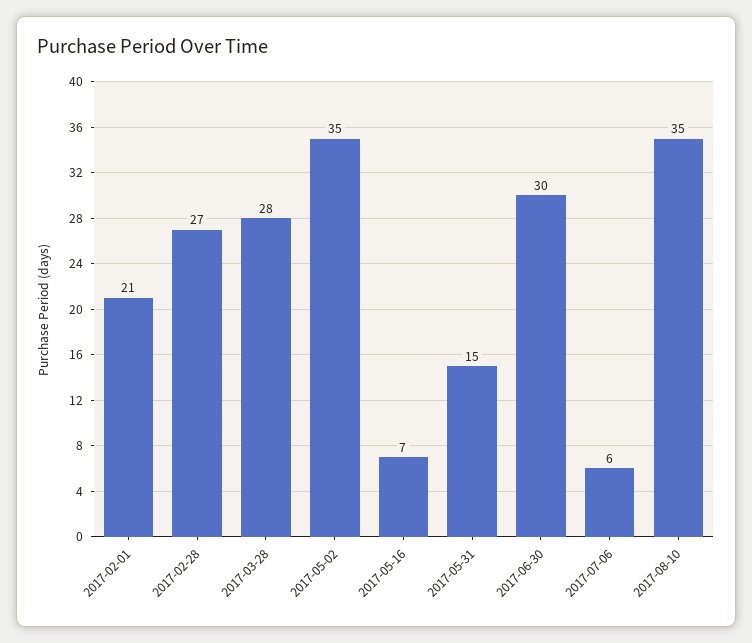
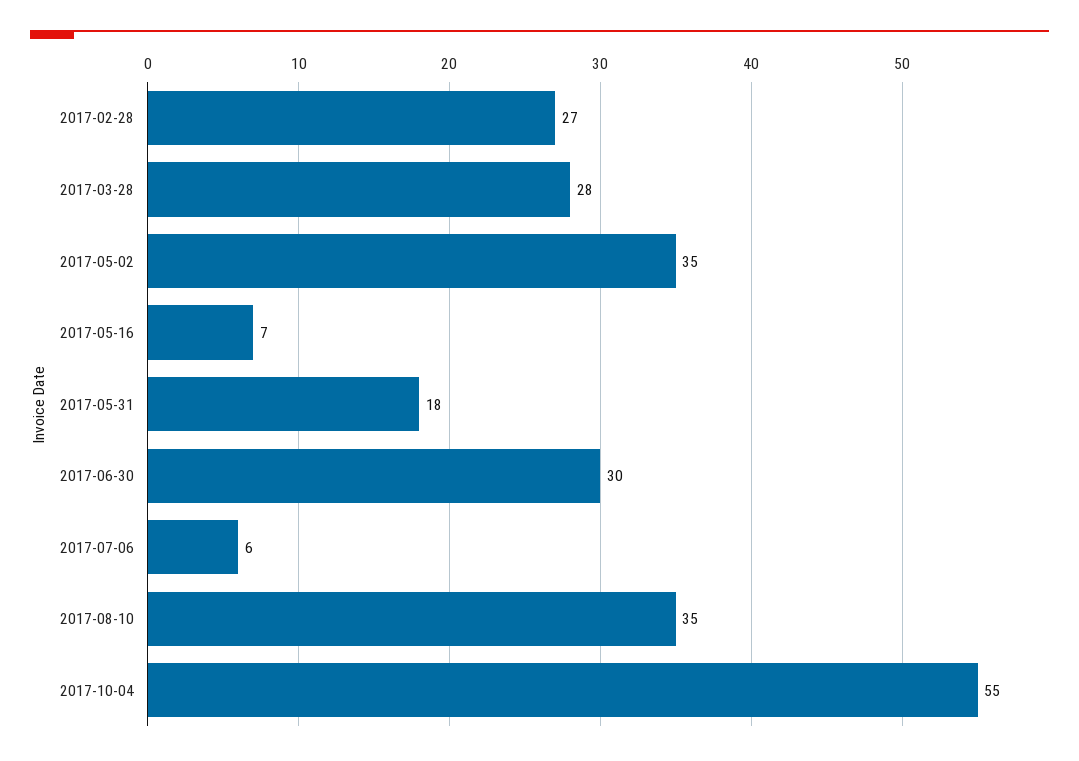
2017-02-01: 21 -> none
2017-05-31: 15 -> 18
2017-10-04: none -> 55

